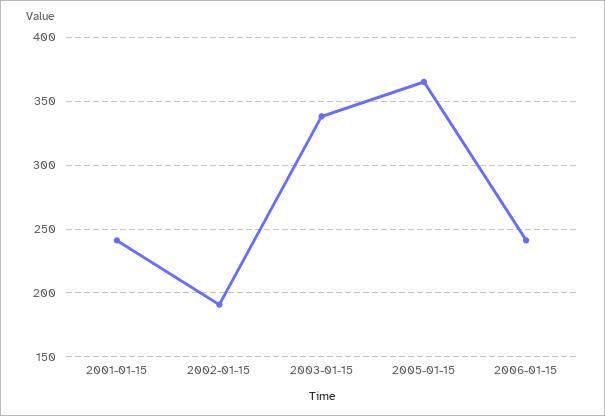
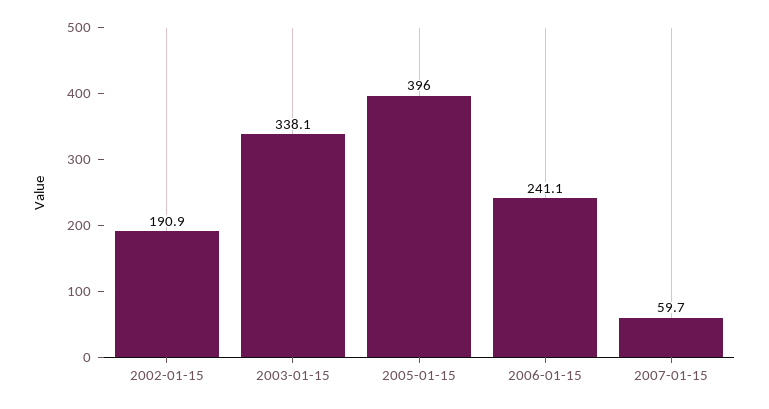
2001-01-15: 240 -> none
2005-01-15: 365 -> 396
2007-01-15: none -> 59.7

